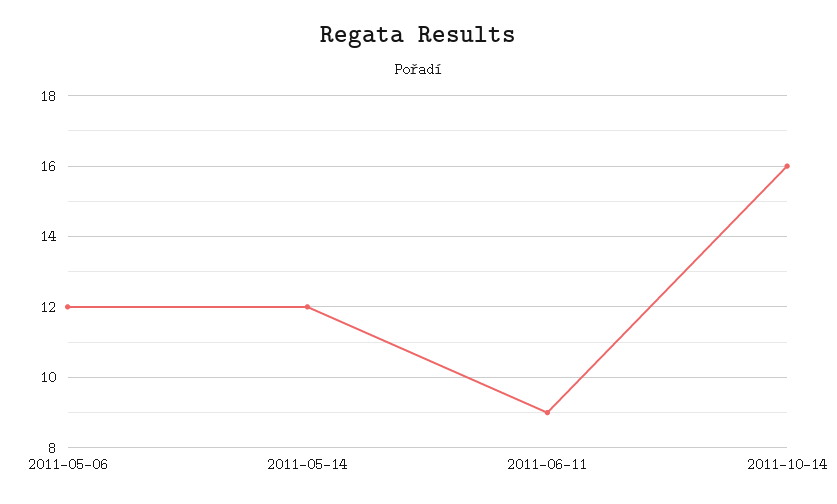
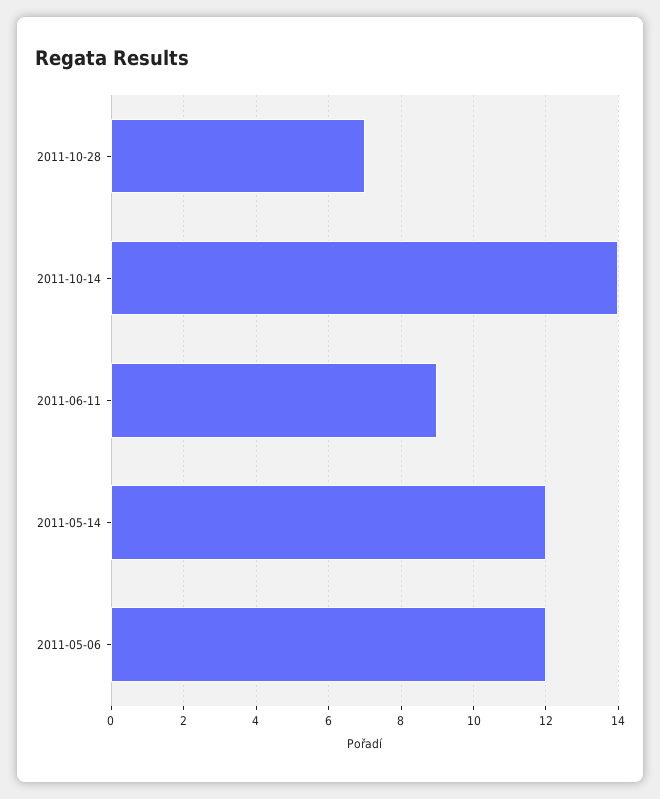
2011-10-14: 16 -> 14
2011-10-28: none -> 7

